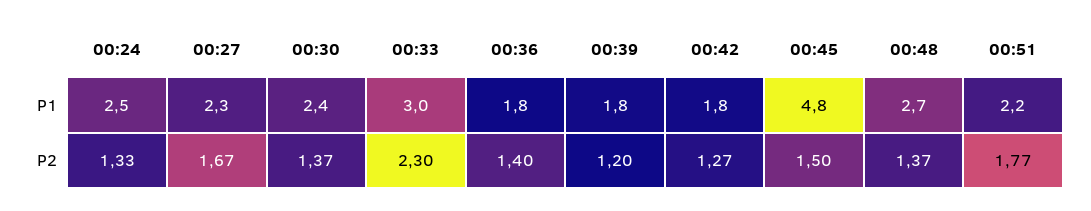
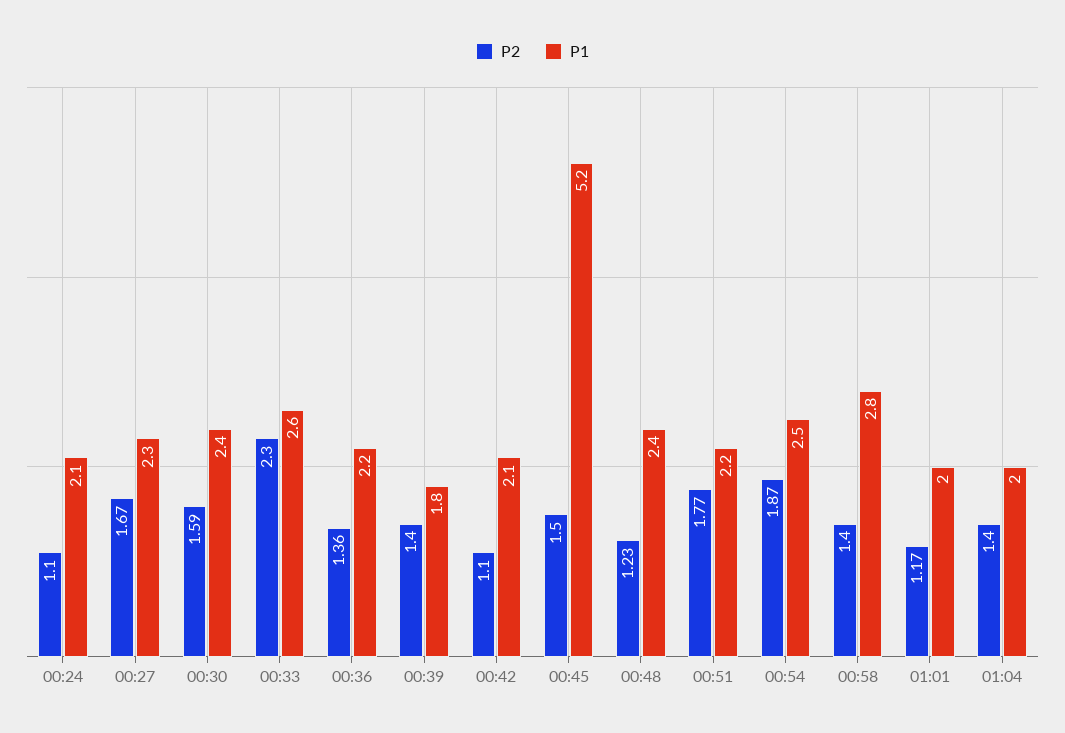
P1, 00:24: 2.5 -> 2.1
P1, 00:33: 3 -> 2.6
P1, 00:36: 1.8 -> 2.2
P1, 00:42: 1.8 -> 2.1
P1, 00:45: 4.8 -> 5.2
P1, 00:48: 2.7 -> 2.4
P2, 00:24: 1.33 -> 1.1
P2, 00:30: 1.37 -> 1.59
P2, 00:36: 1.4 -> 1.36
P2, 00:39: 1.2 -> 1.4
P2, 00:42: 1.27 -> 1.1
P2, 00:48: 1.37 -> 1.23
P2, 00:54: none -> 1.87
P1, 00:54: none -> 2.5
P2, 00:58: none -> 1.4
P1, 00:58: none -> 2.8
P2, 01:01: none -> 1.17
P1, 01:01: none -> 2
P2, 01:04: none -> 1.4
P1, 01:04: none -> 2

